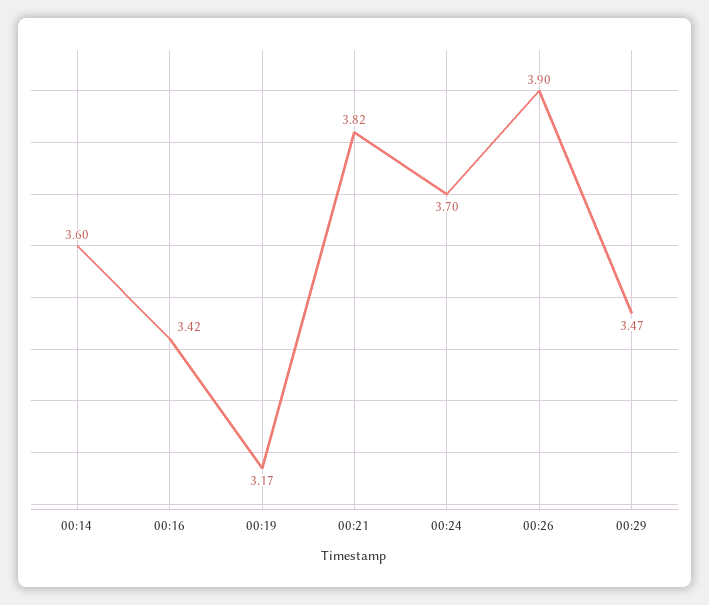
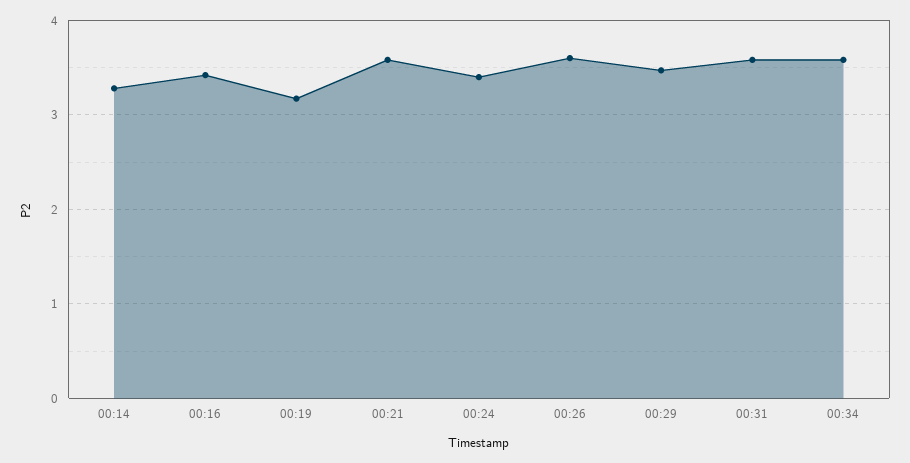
00:14: 3.6 -> 3.3
00:21: 3.82 -> 3.6
00:24: 3.7 -> 3.4
00:26: 3.9 -> 3.6
00:31: none -> 3.6
00:34: none -> 3.6

